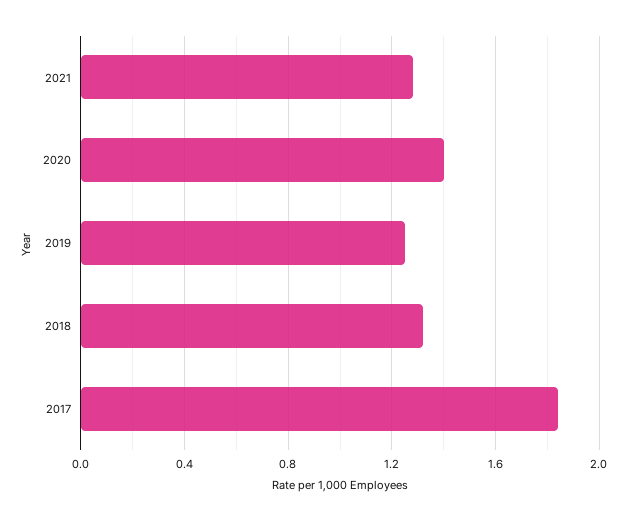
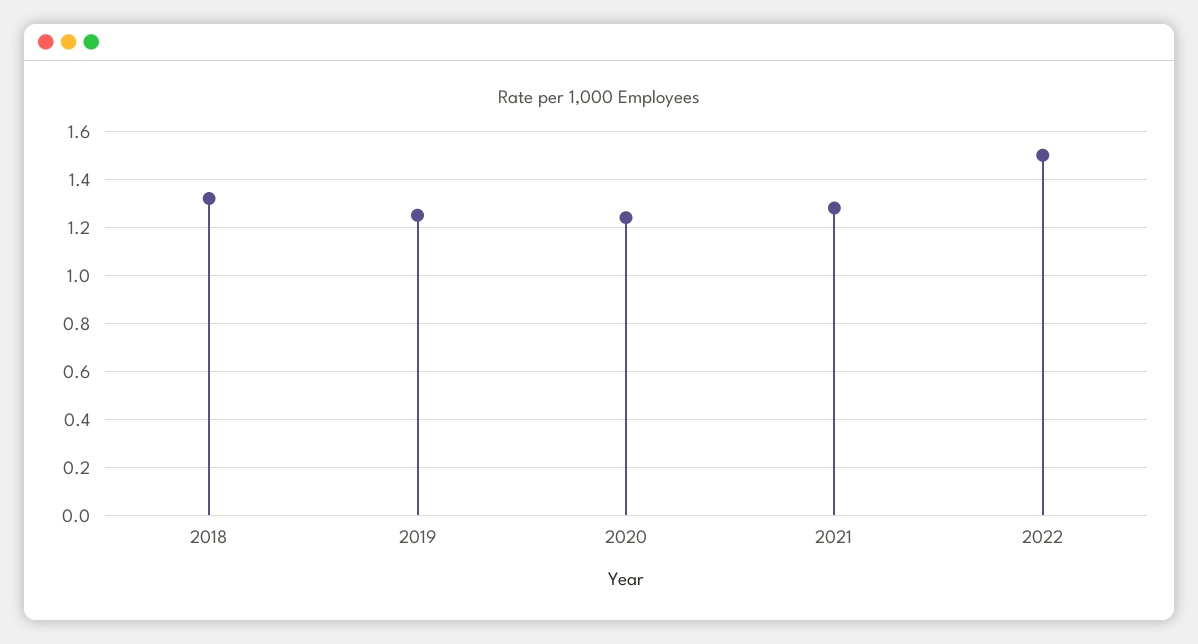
2020: 1.4 -> 1.25
2017: 1.85 -> none
2022: none -> 1.5

